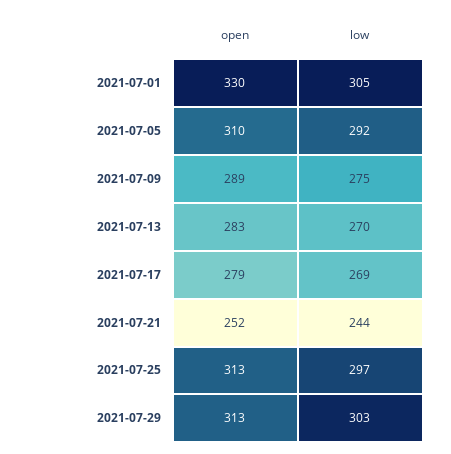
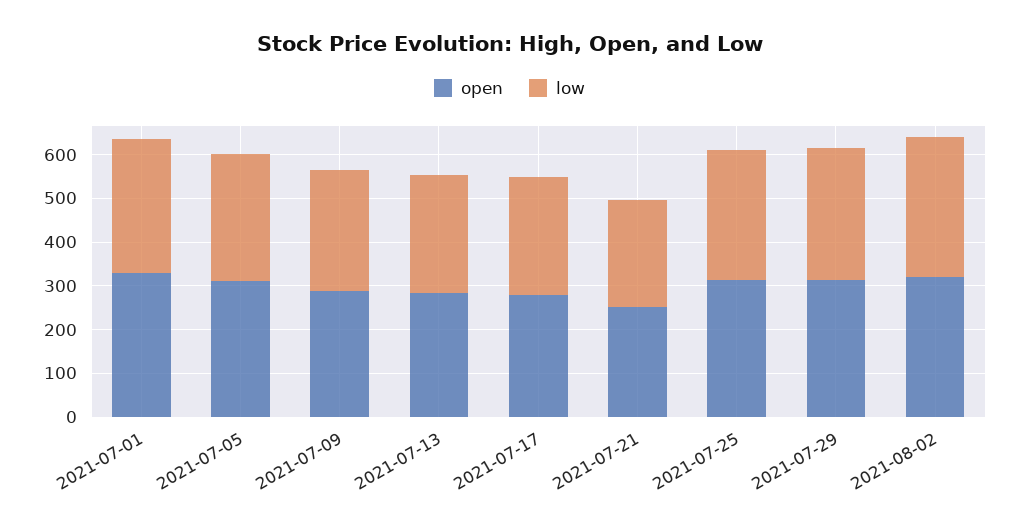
open, 2021-08-02: none -> 320
low, 2021-08-02: none -> 320

